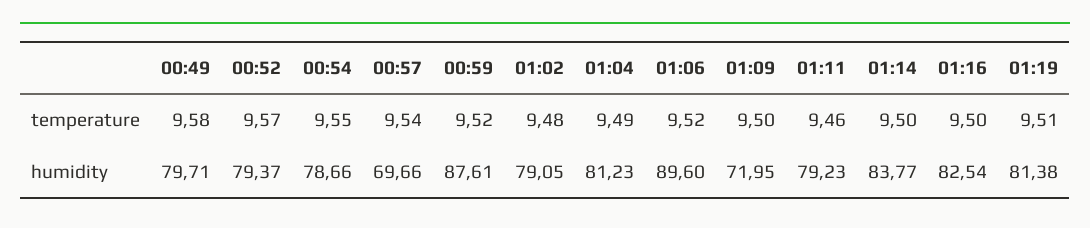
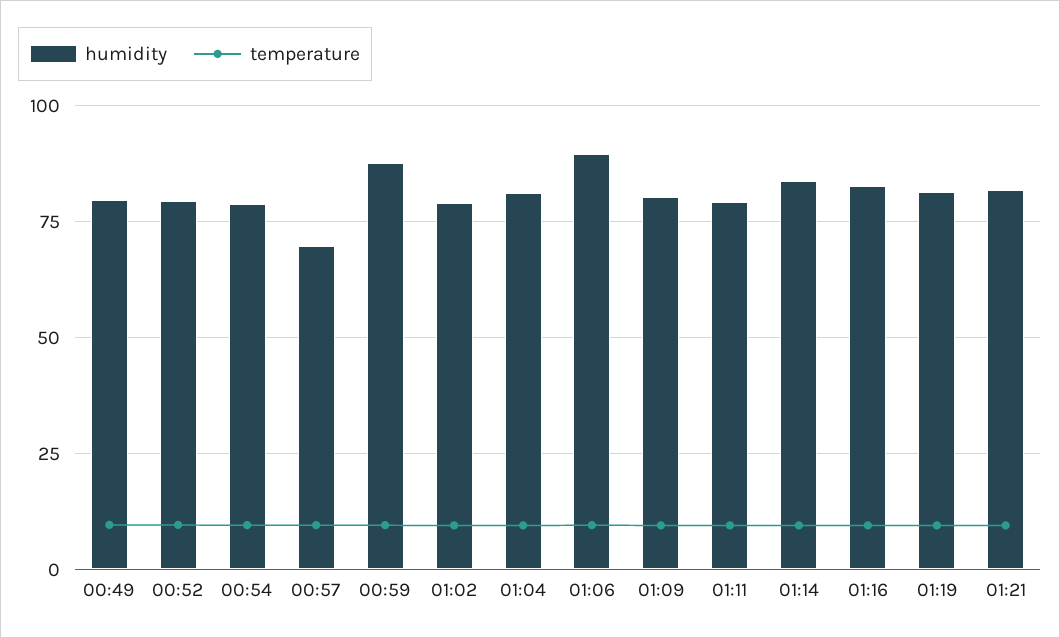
humidity, 01:09: 71.95 -> 80
humidity, 01:21: none -> 82.5
temperature, 01:21: none -> 10

